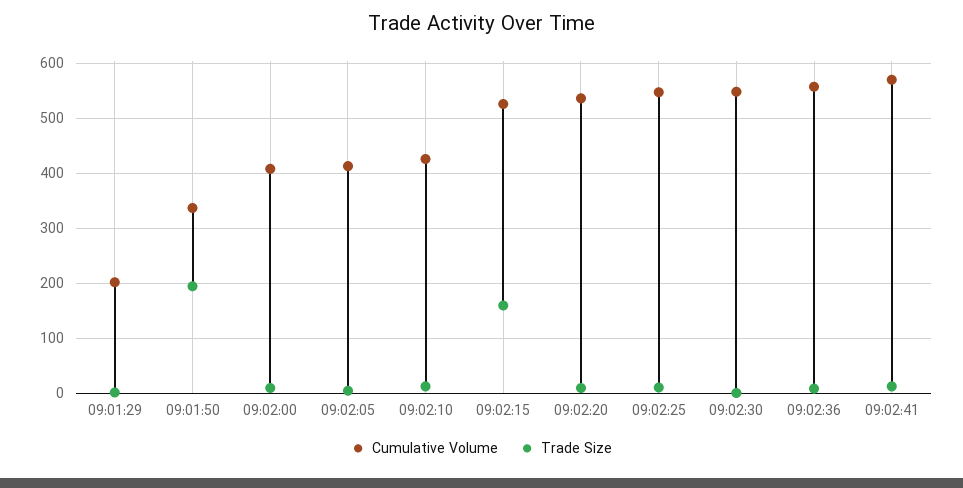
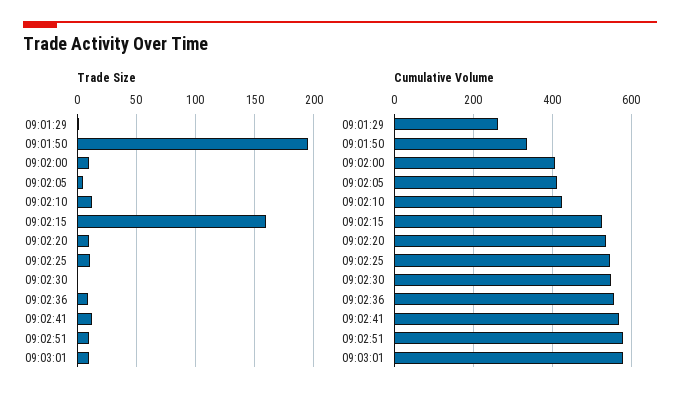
Cumulative Volume, 09:01:29: 200 -> 260
Trade Size, 09:02:51: none -> 10
Trade Size, 09:03:01: none -> 10
Cumulative Volume, 09:02:51: none -> 580
Cumulative Volume, 09:03:01: none -> 580

